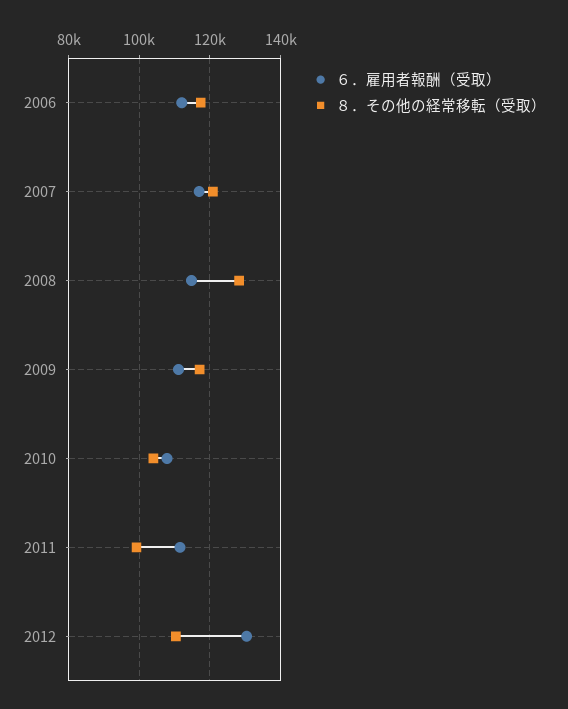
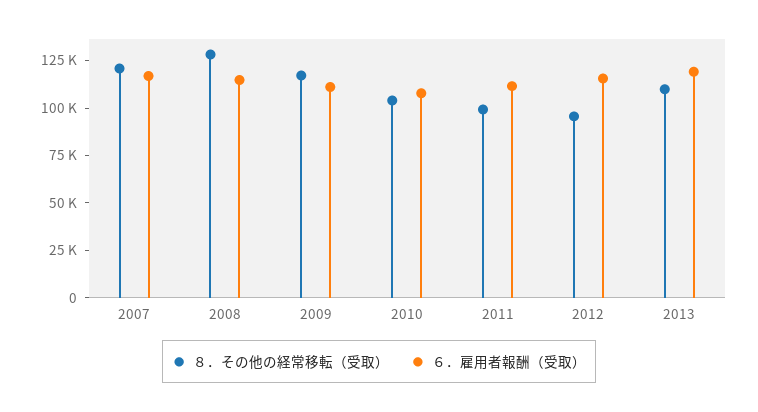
６．雇用者報酬（受取）, 2006: 112000 -> none
８．その他の経常移転（受取）, 2006: 118000 -> none
６．雇用者報酬（受取）, 2012: 130000 -> 115000
８．その他の経常移転（受取）, 2012: 110000 -> 95000
８．その他の経常移転（受取）, 2013: none -> 110000
６．雇用者報酬（受取）, 2013: none -> 120000

